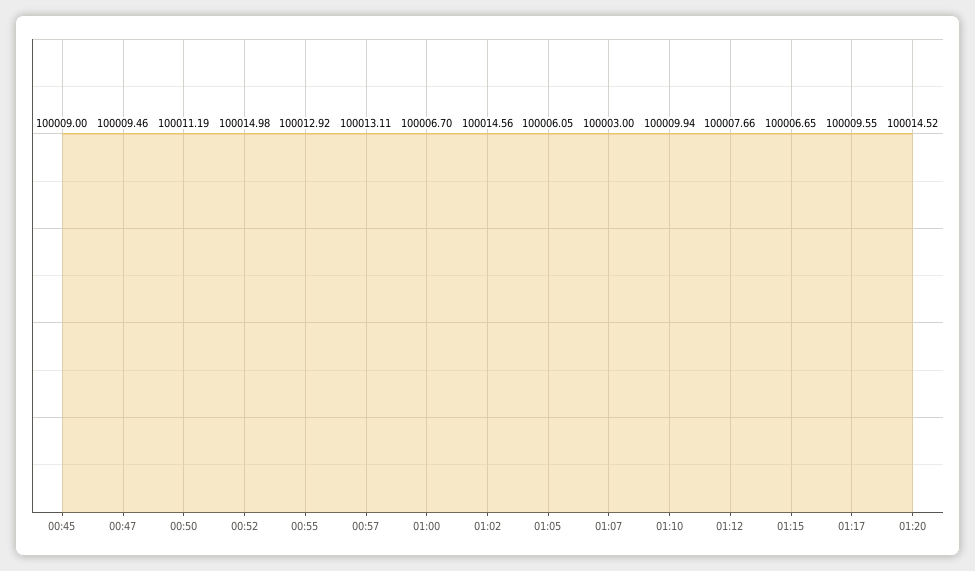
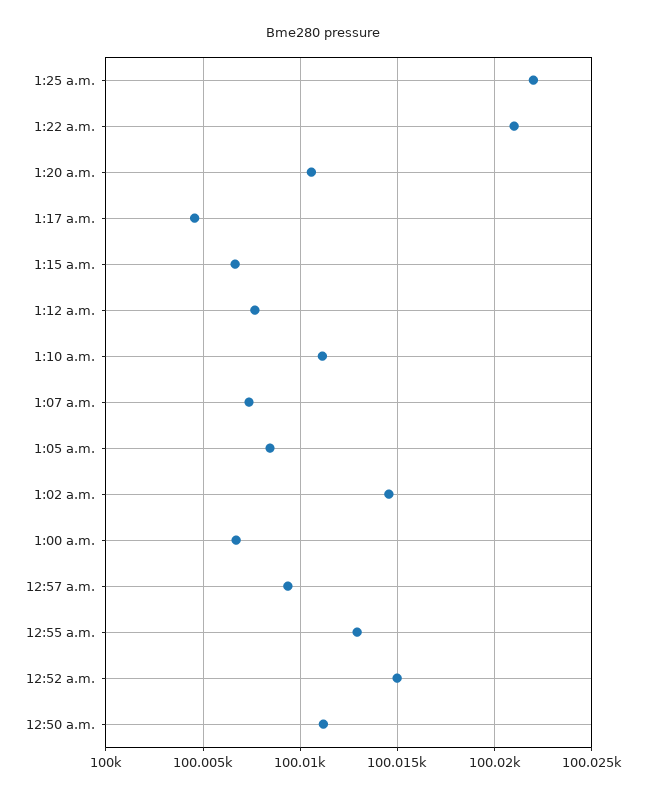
00:45: 100009 -> none
00:47: 100009.46 -> none
00:57: 100013.11 -> 100009.5
01:05: 100006.05 -> 100008.5
01:07: 100003 -> 100007.5
01:10: 100009.94 -> 100011
01:17: 100009.55 -> 100004.5
01:20: 100014.52 -> 100010.5
1:25 a.m.: none -> 100022
1:22 a.m.: none -> 100021

